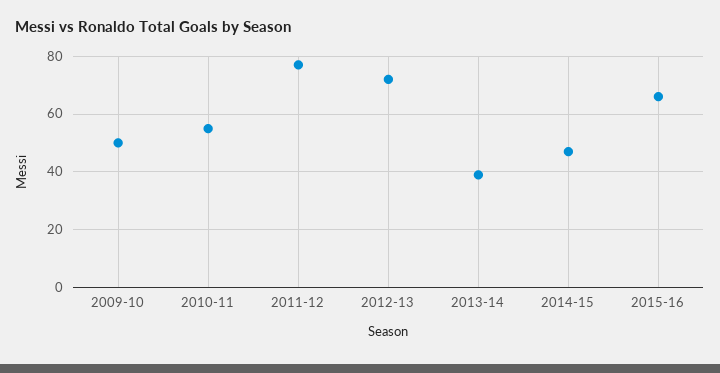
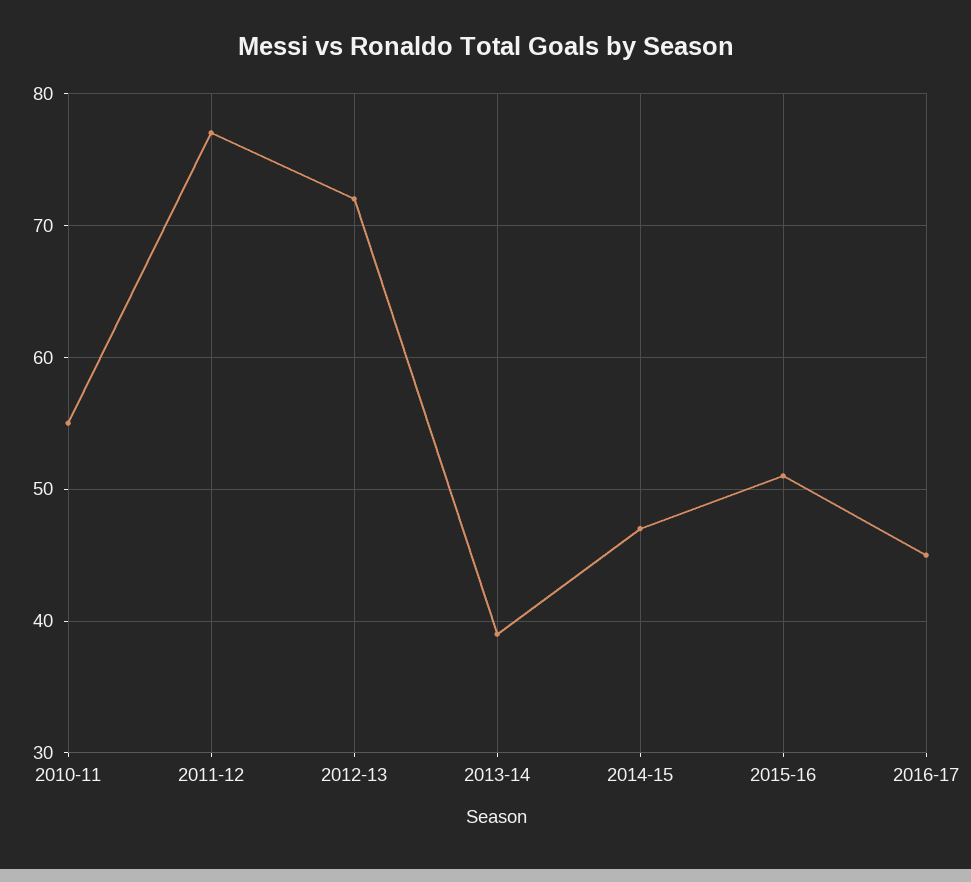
2009-10: 50 -> none
2015-16: 65 -> 51
2016-17: none -> 45

